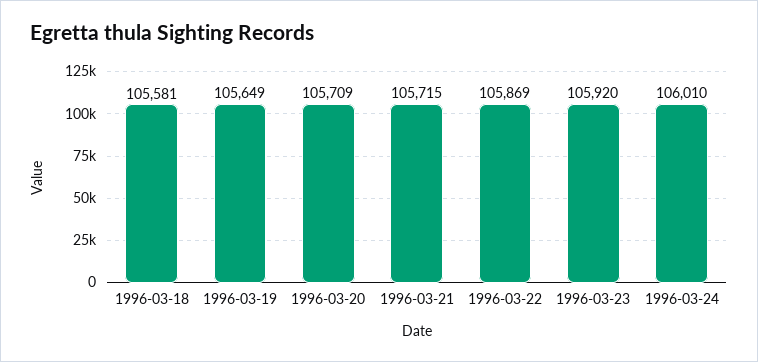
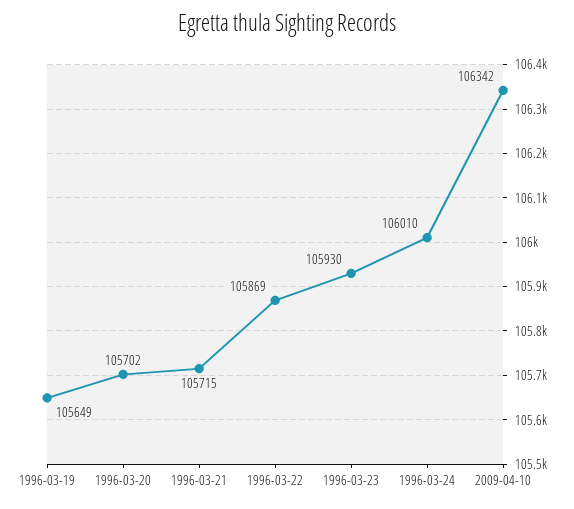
1996-03-18: 105581 -> none
1996-03-20: 105709 -> 105702
1996-03-23: 105920 -> 105930
2009-04-10: none -> 106342

